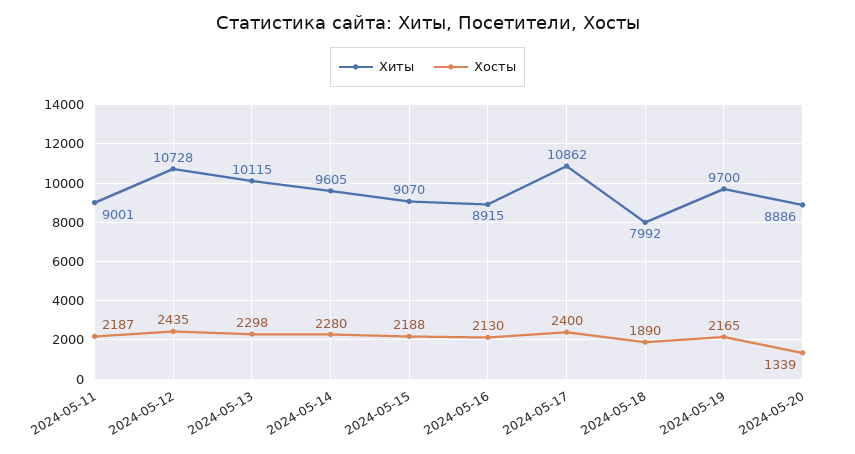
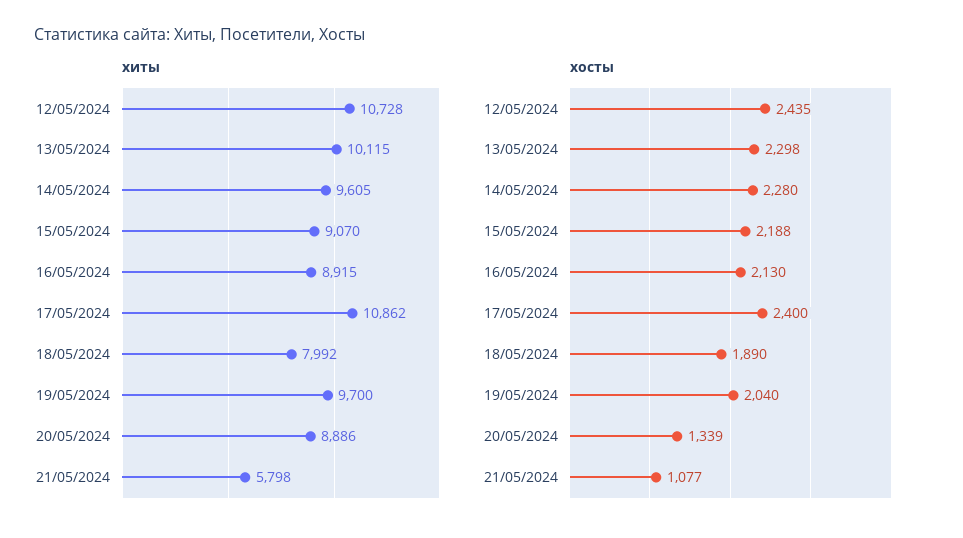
Хиты, 2024-05-11: 9001 -> none
Хосты, 2024-05-11: 2187 -> none
Хосты, 2024-05-19: 2165 -> 2040
Хиты, 21/05/2024: none -> 5798
Хосты, 21/05/2024: none -> 1077

